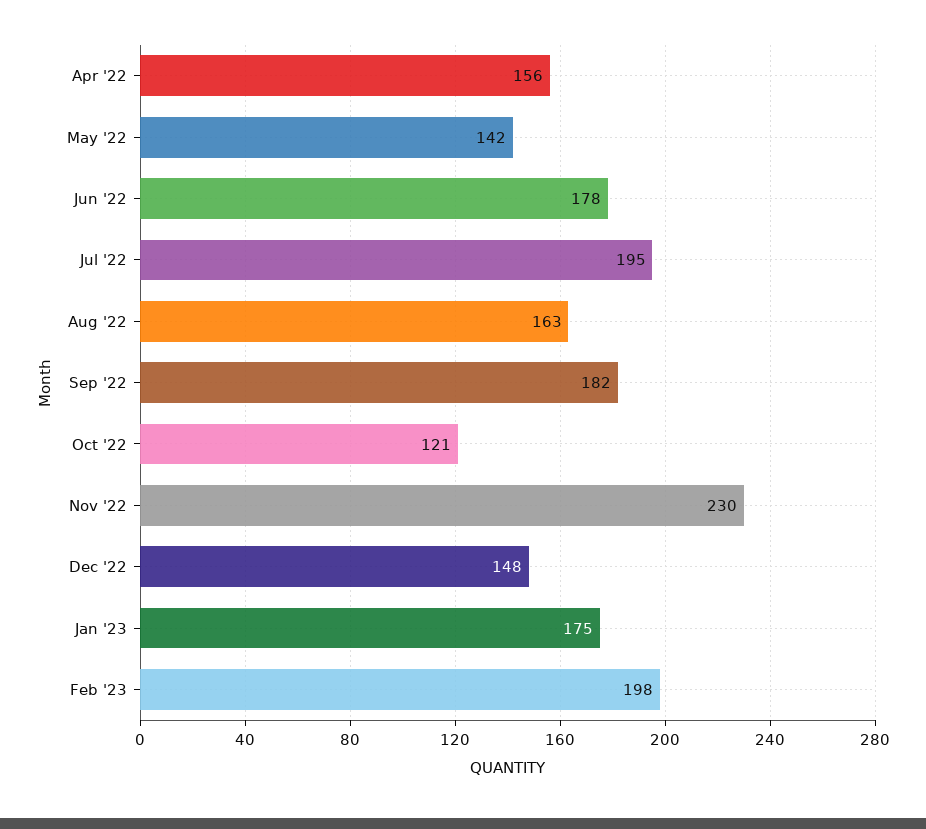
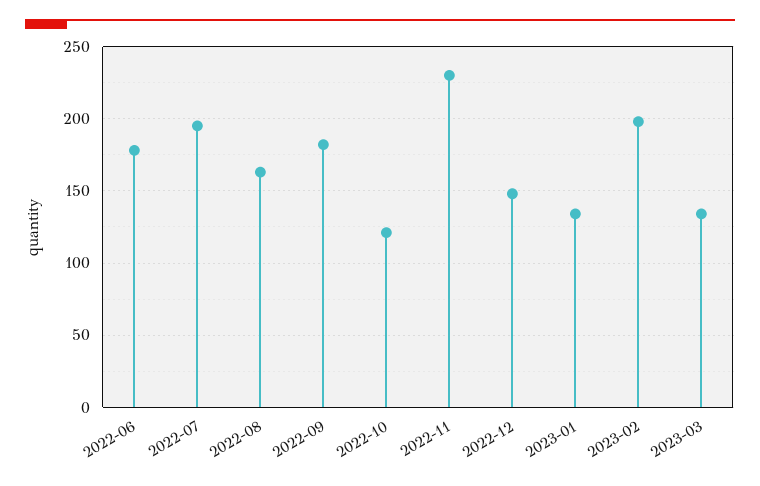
Apr '22: 156 -> none
May '22: 142 -> none
Jan '23: 175 -> 135
2023-03: none -> 135

